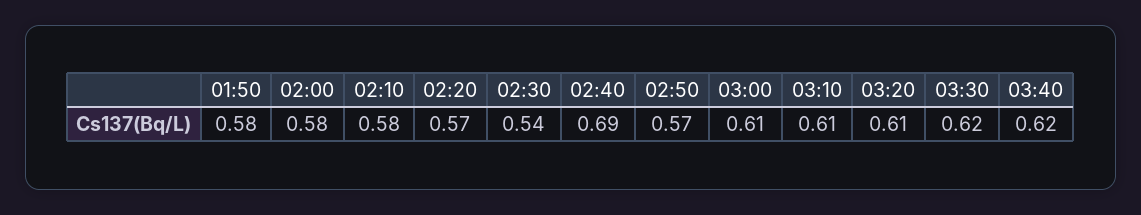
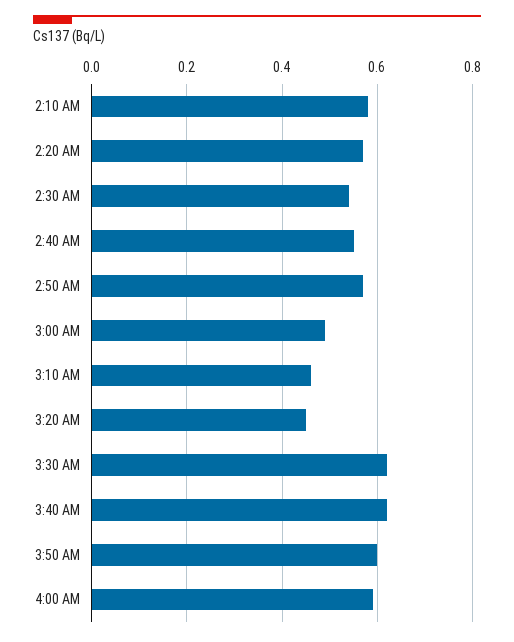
01:50: 0.58 -> none
02:00: 0.58 -> none
02:40: 0.69 -> 0.55
03:00: 0.61 -> 0.5
03:10: 0.61 -> 0.45
03:20: 0.61 -> 0.45
3:50 AM: none -> 0.6
4:00 AM: none -> 0.6

